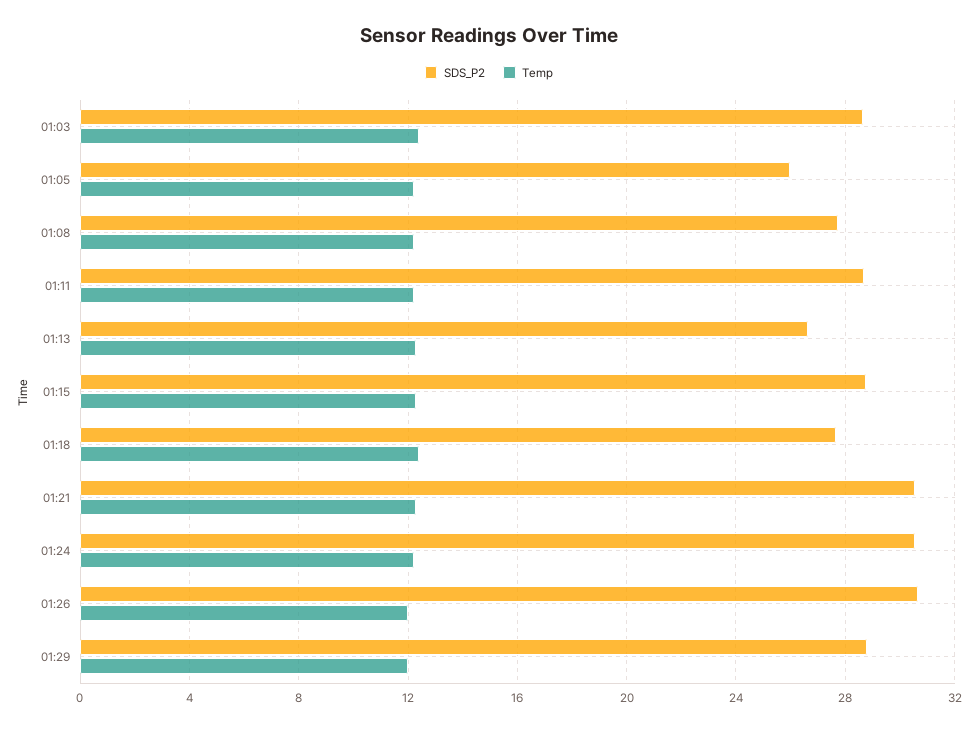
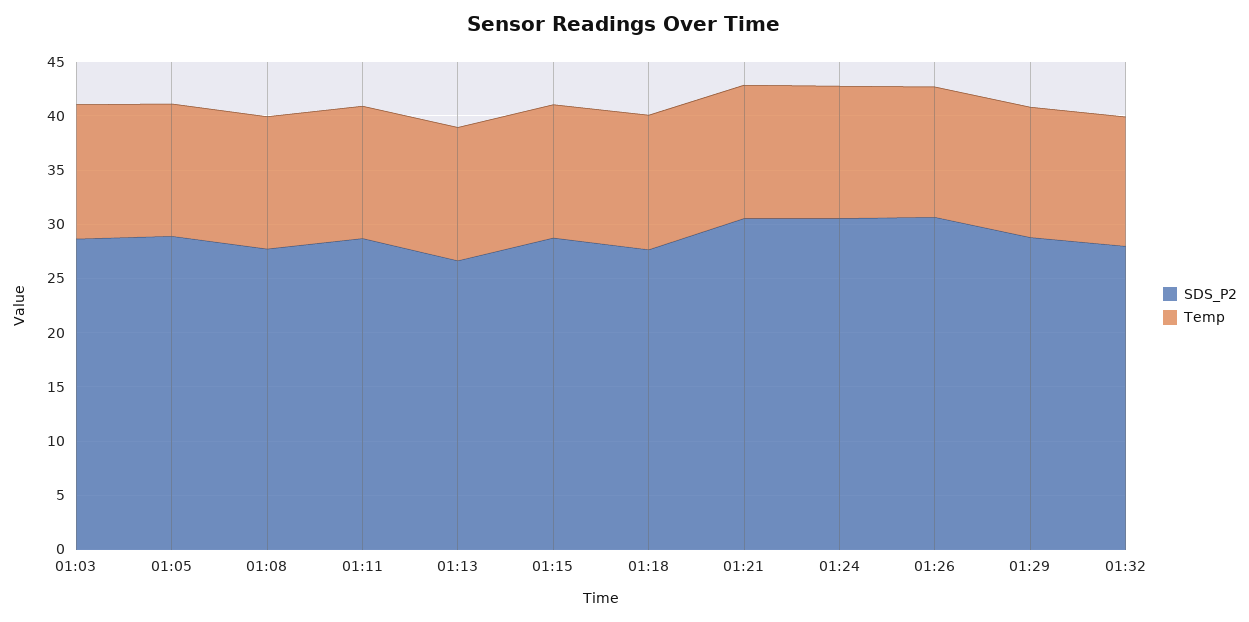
SDS_P2, 01:05: 26 -> 29
SDS_P2, 01:32: none -> 28
Temp, 01:32: none -> 12

